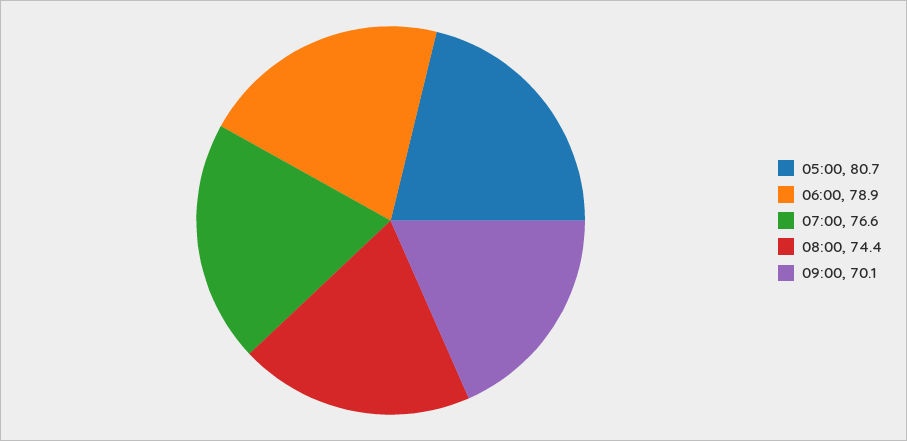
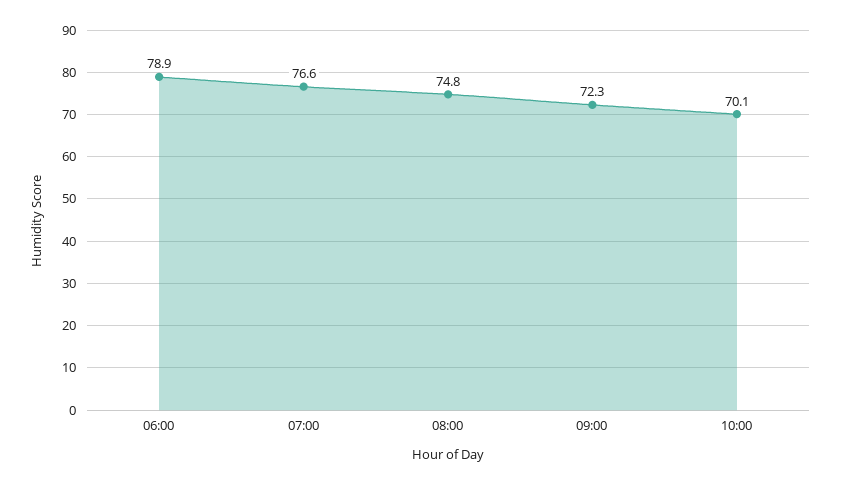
05:00: 80.7 -> none
08:00: 74.4 -> 74.8
09:00: 70.1 -> 72.3
10:00: none -> 70.1

